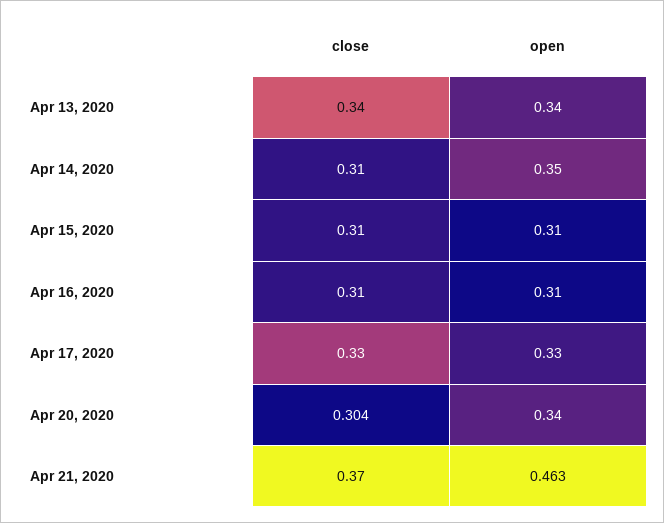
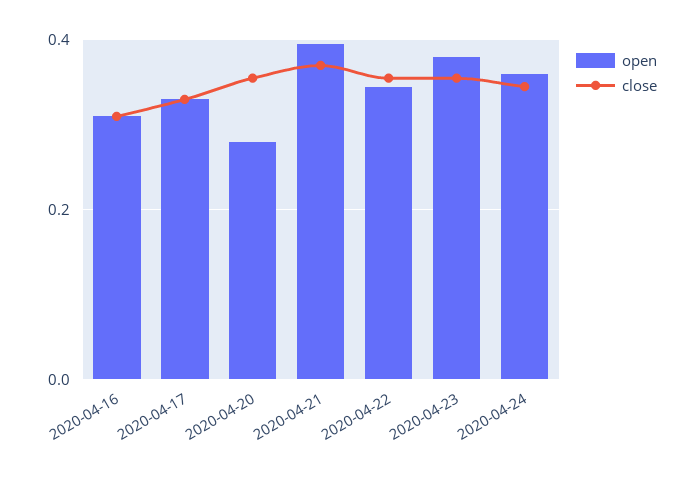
close, Apr 13, 2020: 0.34 -> none
open, Apr 13, 2020: 0.34 -> none
close, Apr 14, 2020: 0.31 -> none
open, Apr 14, 2020: 0.35 -> none
close, Apr 15, 2020: 0.31 -> none
open, Apr 15, 2020: 0.31 -> none
close, Apr 20, 2020: 0.304 -> 0.36
open, Apr 20, 2020: 0.34 -> 0.28
open, Apr 21, 2020: 0.463 -> 0.4
open, 2020-04-22: none -> 0.34
close, 2020-04-22: none -> 0.36
open, 2020-04-23: none -> 0.38
close, 2020-04-23: none -> 0.36
open, 2020-04-24: none -> 0.36
close, 2020-04-24: none -> 0.34

